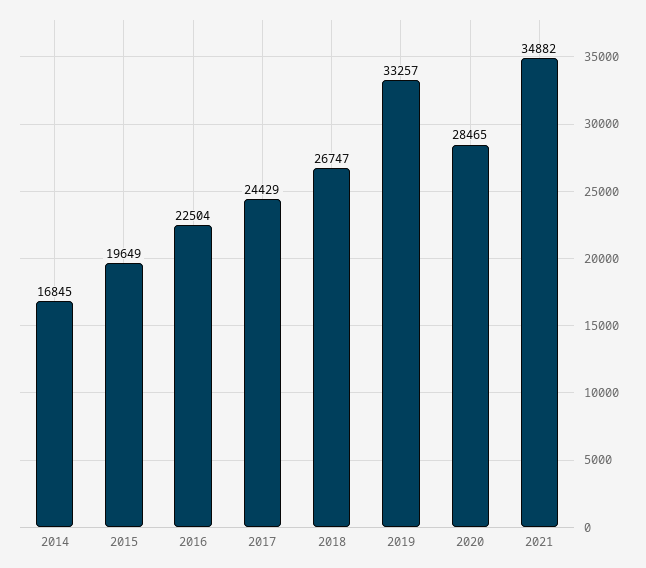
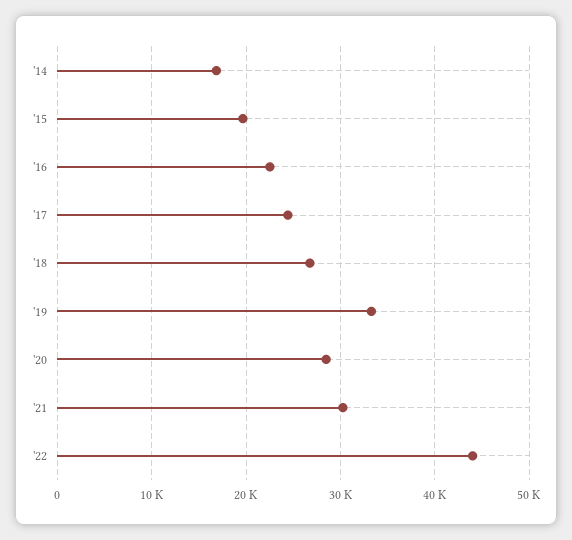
2021: 34882 -> 30000
'22: none -> 44000

